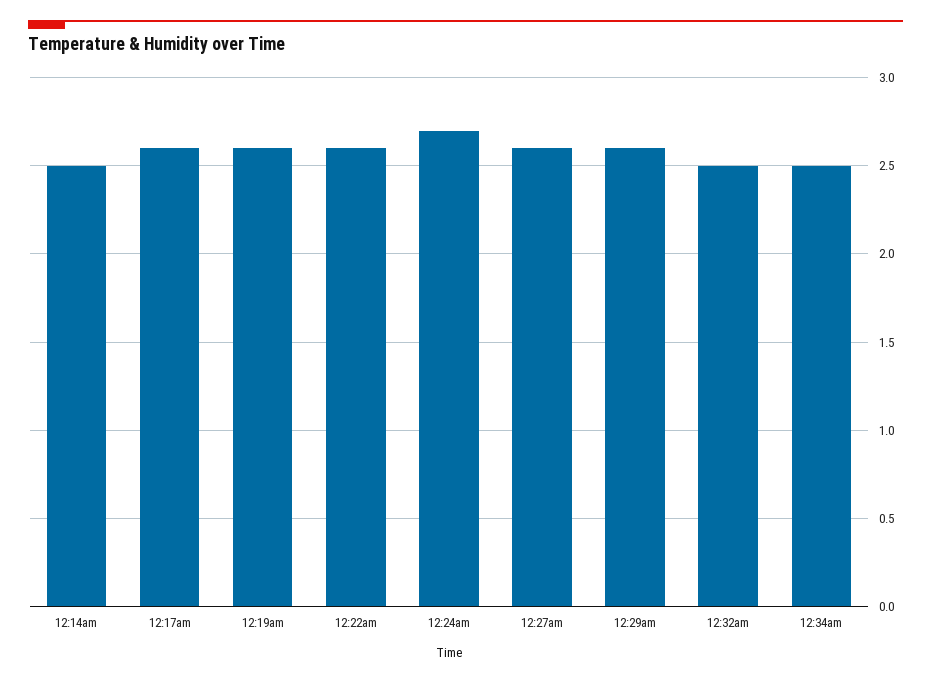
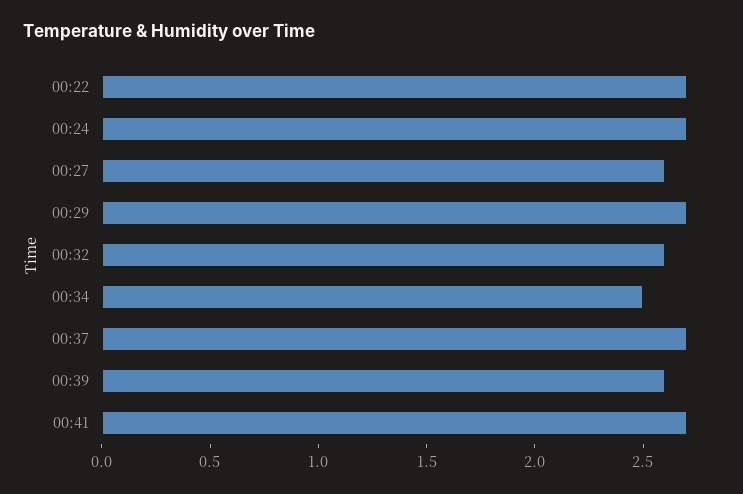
12:14am: 2.5 -> none
12:17am: 2.6 -> none
12:19am: 2.6 -> none
12:22am: 2.6 -> 2.7
12:29am: 2.6 -> 2.7
12:32am: 2.5 -> 2.6
00:37: none -> 2.7
00:39: none -> 2.6
00:41: none -> 2.7

